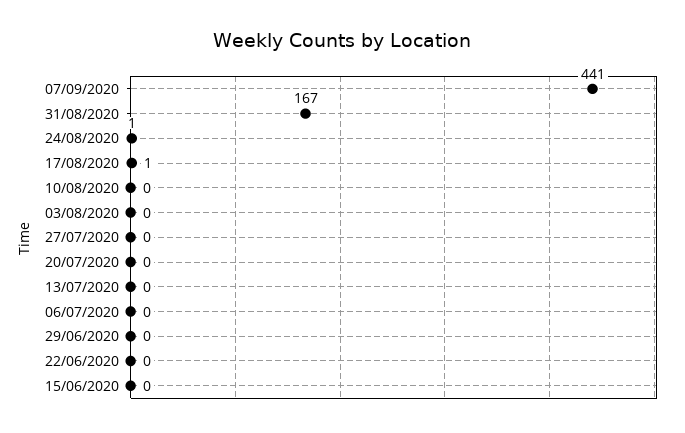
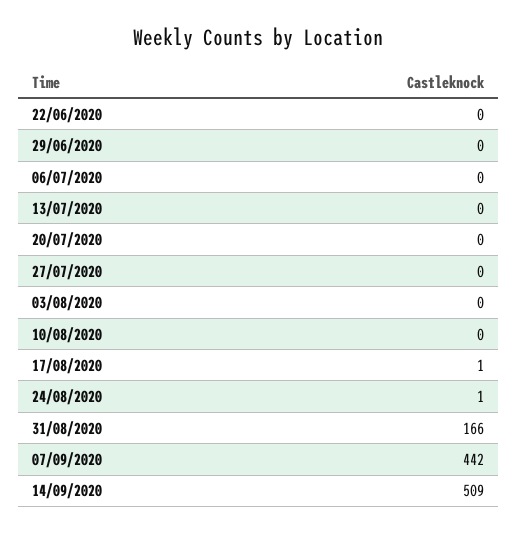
07/09/2020: 441 -> 442
31/08/2020: 167 -> 166
15/06/2020: 0 -> none
14/09/2020: none -> 509

